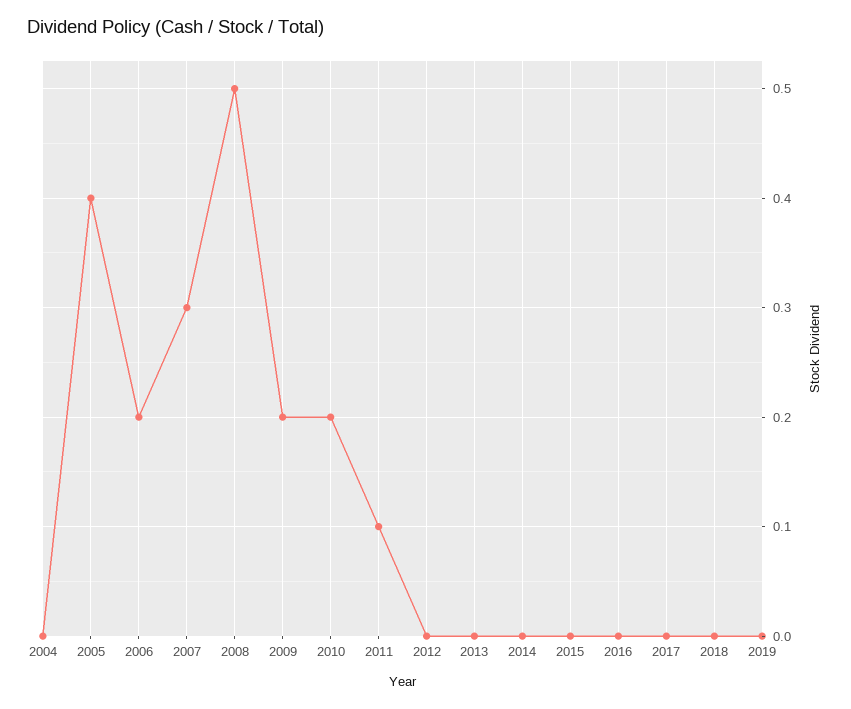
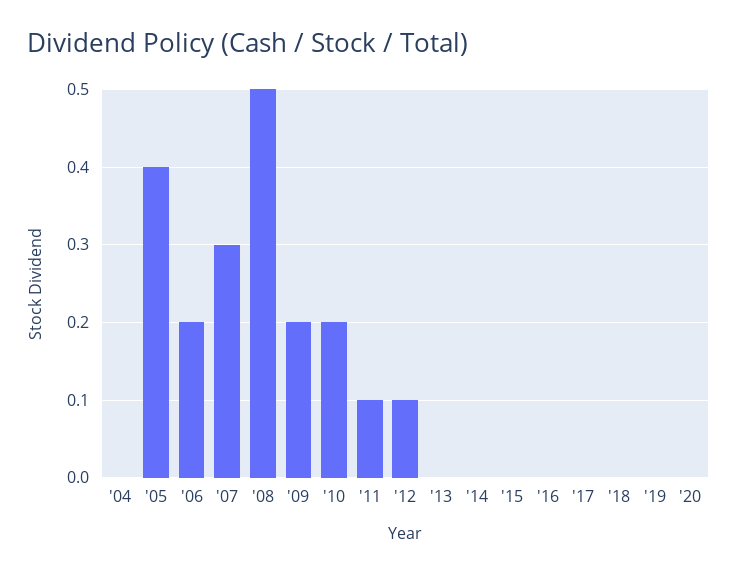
2012: 0 -> 0.1
'20: none -> 0

